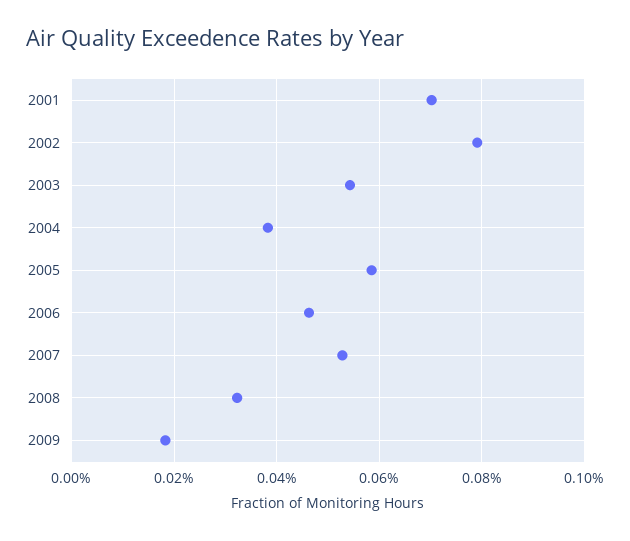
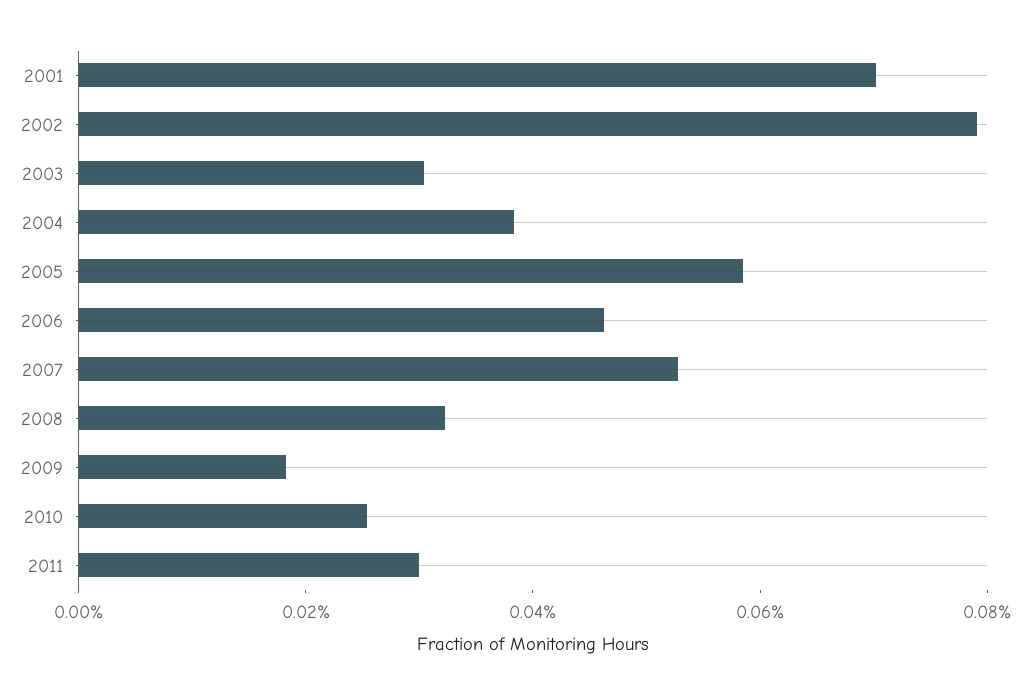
2003: 0.054 -> 0.03
2010: none -> 0.025
2011: none -> 0.03

